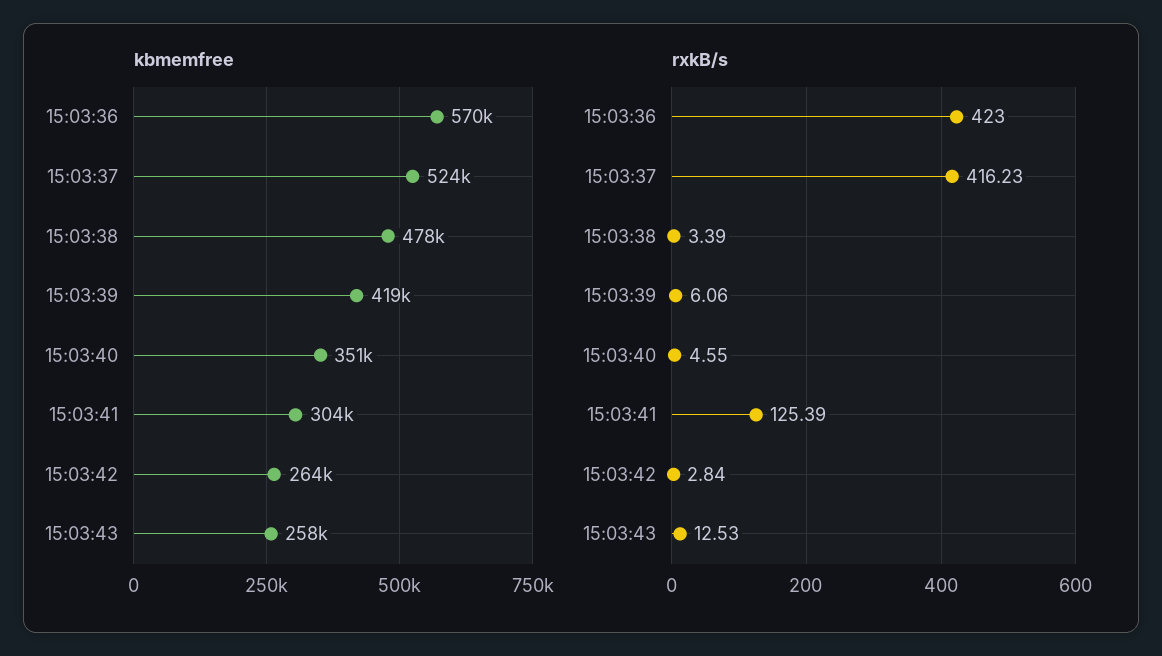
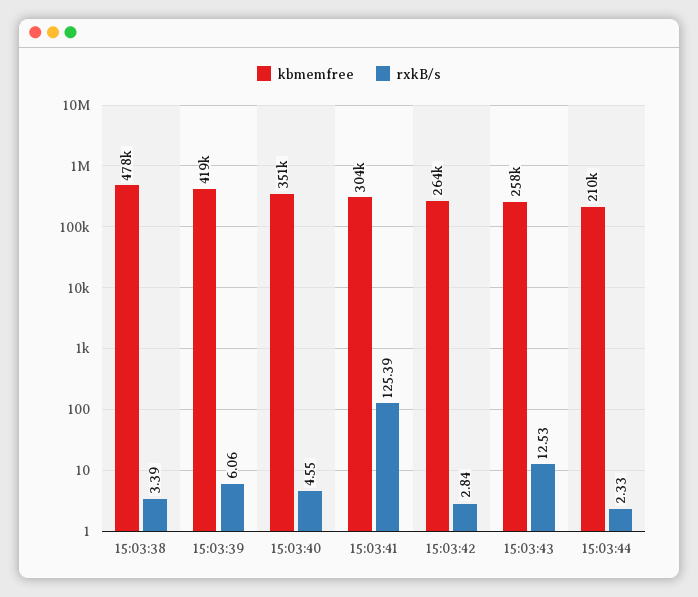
kbmemfree, 15:03:36: 570000 -> none
kbmemfree, 15:03:37: 524000 -> none
rxkB/s, 15:03:36: 423 -> none
rxkB/s, 15:03:37: 416.23 -> none
kbmemfree, 15:03:44: none -> 210000
rxkB/s, 15:03:44: none -> 2.33

